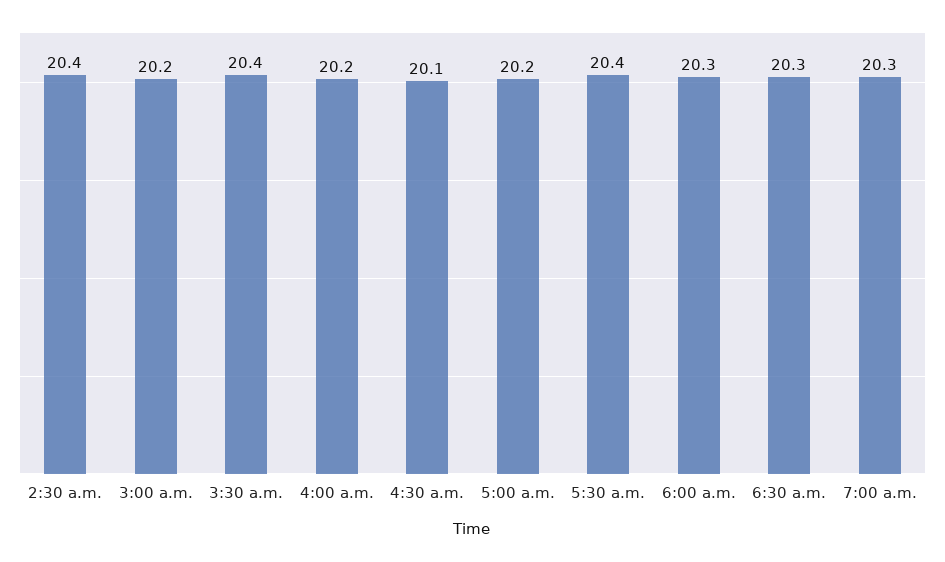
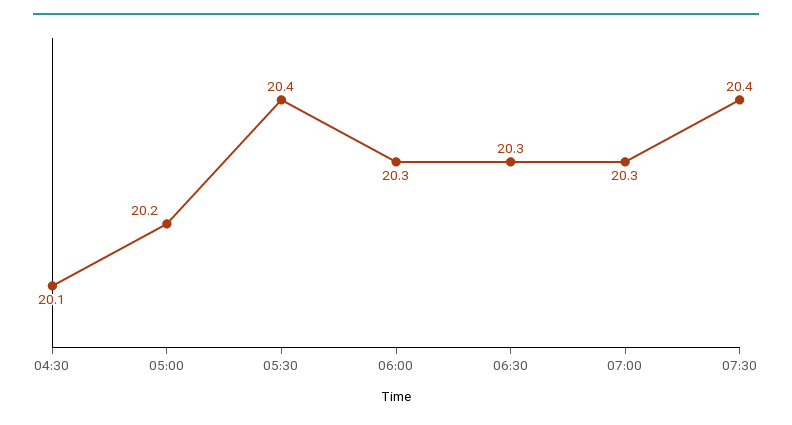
2:30 a.m.: 20.4 -> none
3:00 a.m.: 20.2 -> none
3:30 a.m.: 20.4 -> none
4:00 a.m.: 20.2 -> none
07:30: none -> 20.4

